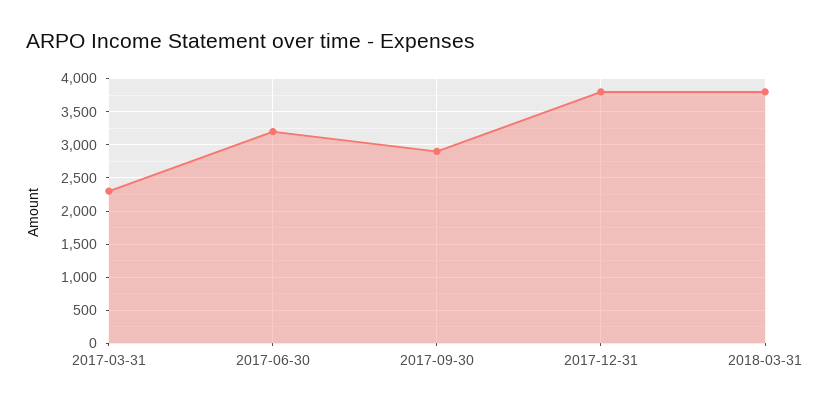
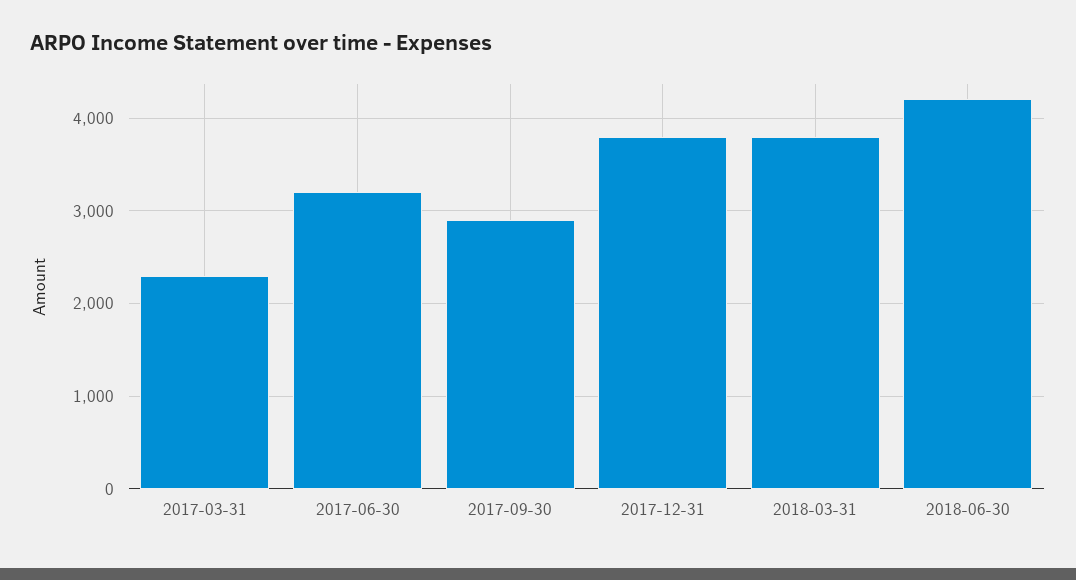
2018-06-30: none -> 4200

